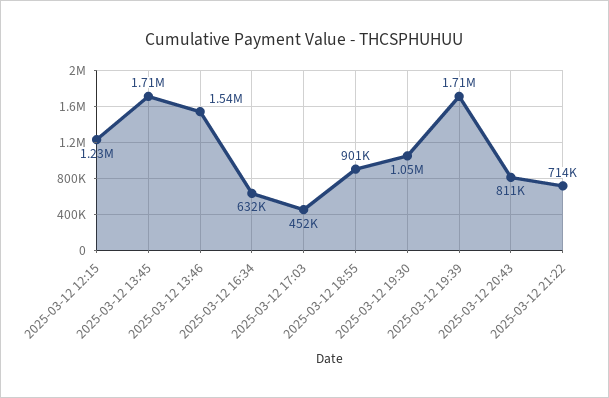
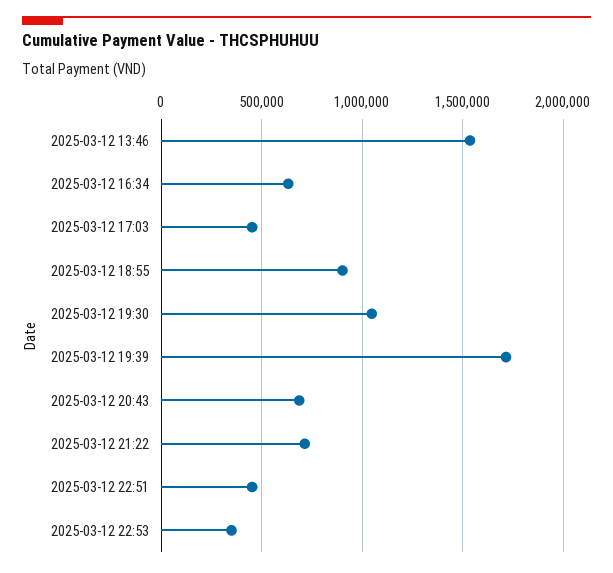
2025-03-12 12:15: 1230000 -> none
2025-03-12 13:45: 1710000 -> none
2025-03-12 20:43: 811000 -> 700000
2025-03-12 22:51: none -> 450000
2025-03-12 22:53: none -> 350000

